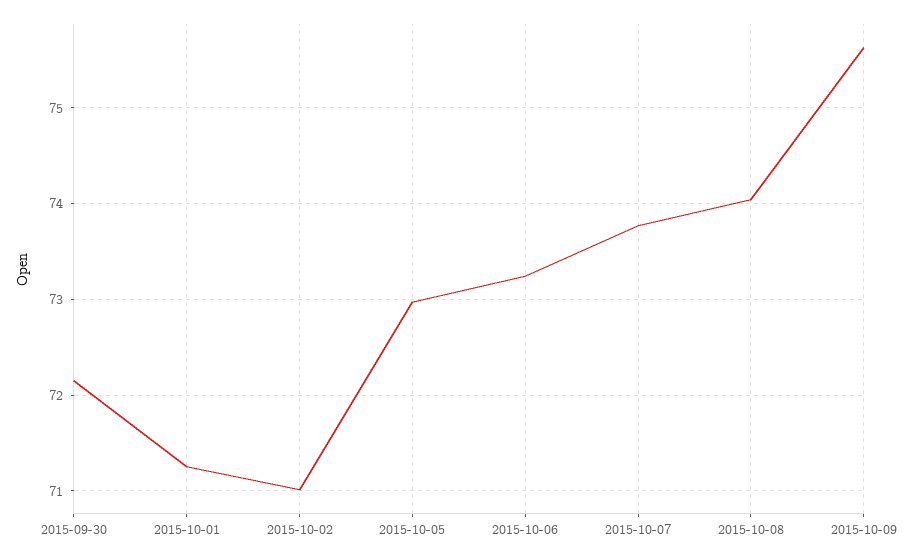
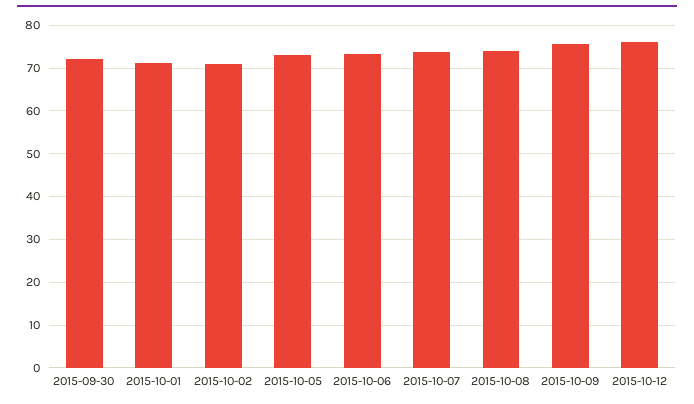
2015-10-12: none -> 76

